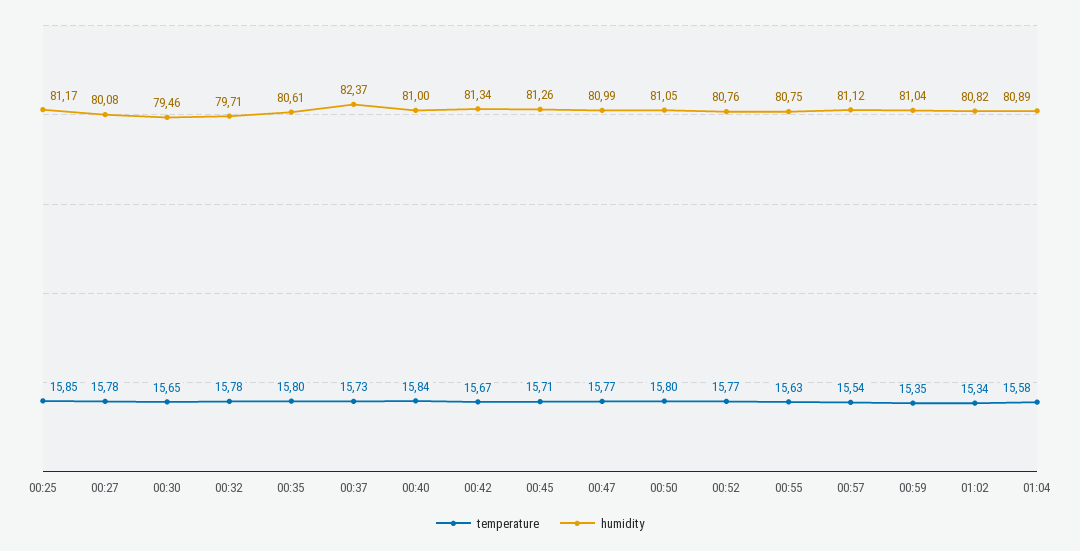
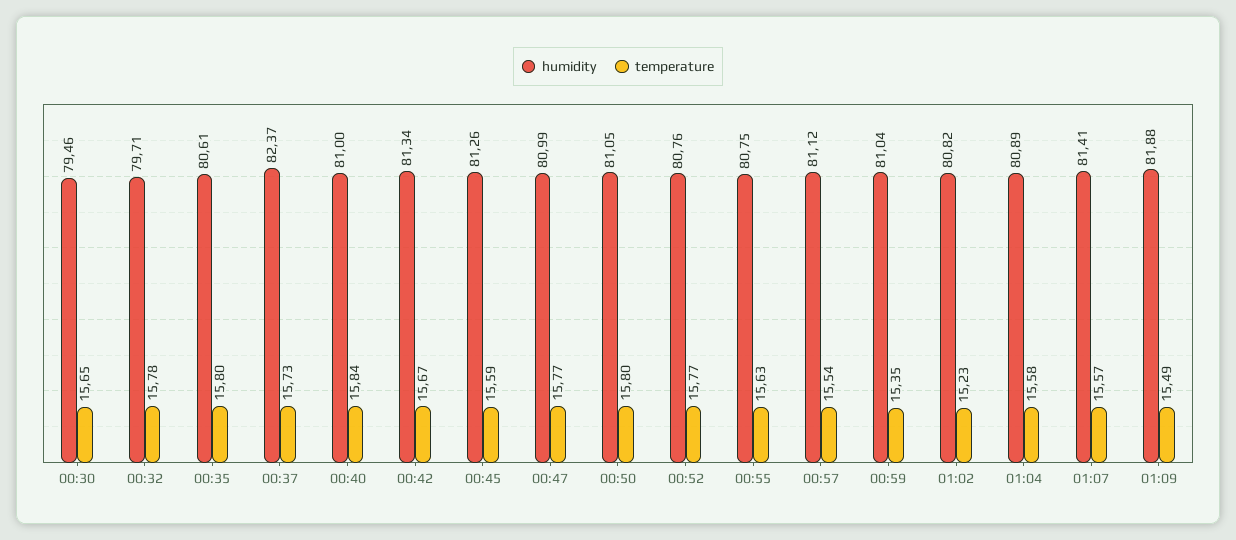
temperature, 00:25: 15.85 -> none
humidity, 00:25: 81.17 -> none
temperature, 00:27: 15.78 -> none
humidity, 00:27: 80.08 -> none
temperature, 00:45: 15.71 -> 15.59
temperature, 01:02: 15.34 -> 15.23
humidity, 01:07: none -> 81.41
temperature, 01:07: none -> 15.57
humidity, 01:09: none -> 81.88
temperature, 01:09: none -> 15.49

